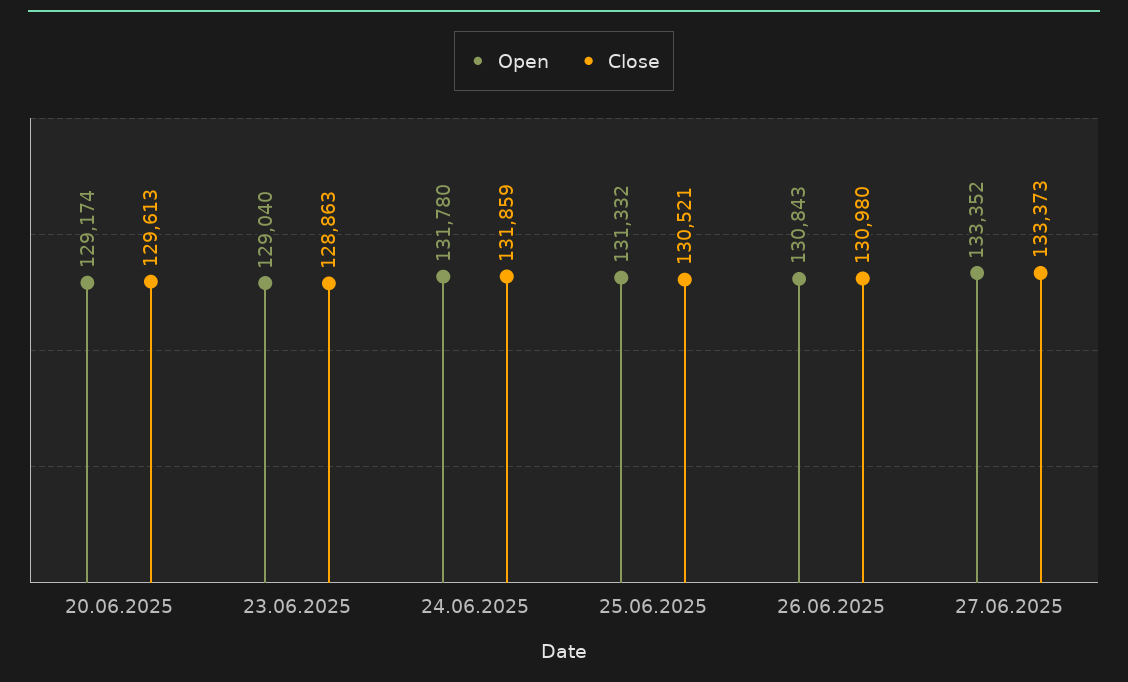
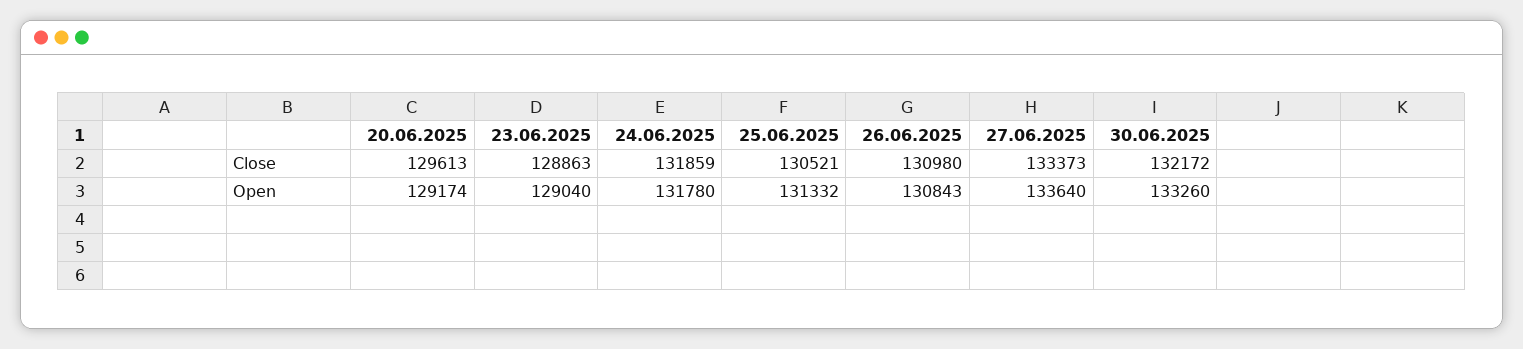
Open, 27.06.2025: 133352 -> 133640
Close, 30.06.2025: none -> 132172
Open, 30.06.2025: none -> 133260

